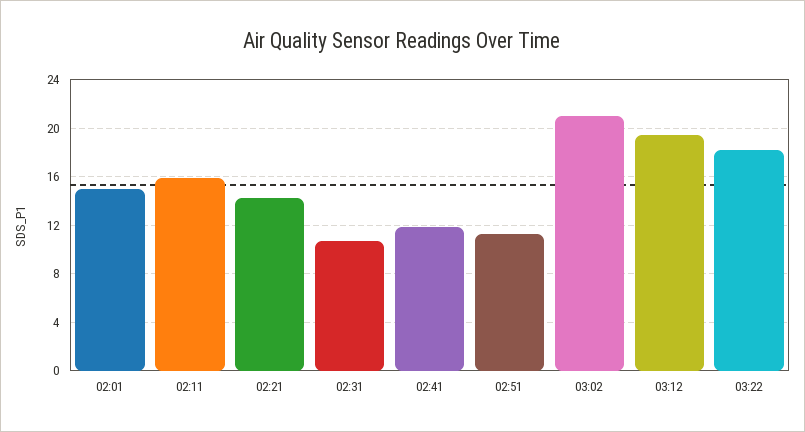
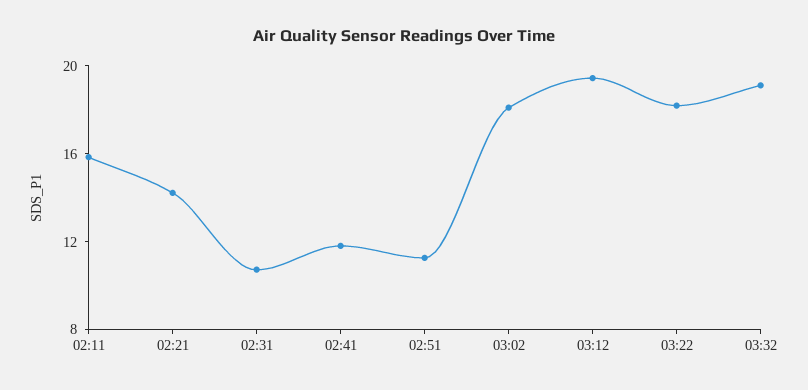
02:01: 15 -> none
03:02: 21 -> 18
03:32: none -> 19

